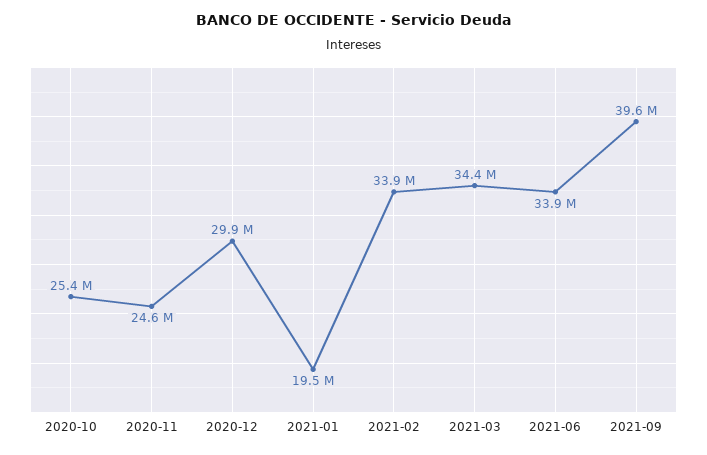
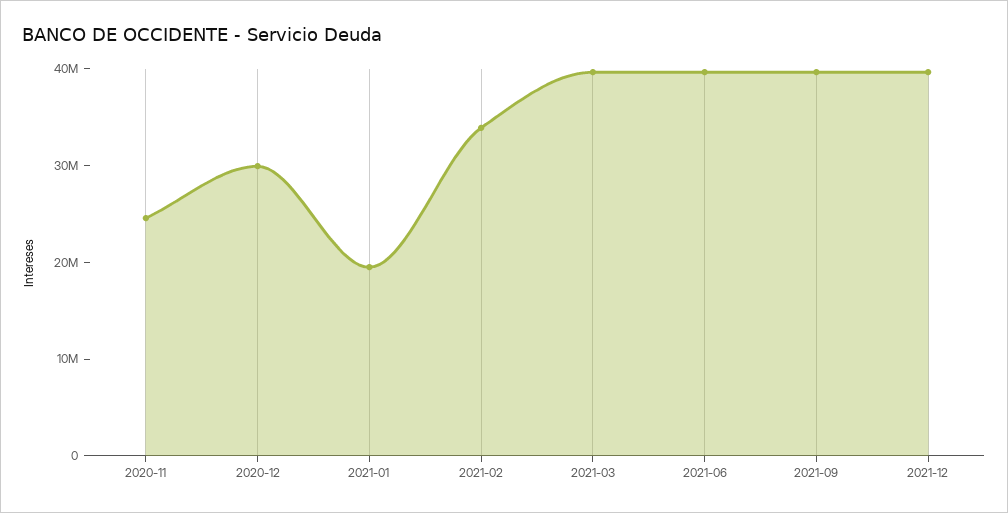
2020-10: 25400000 -> none
2021-03: 34400000 -> 40000000
2021-06: 33900000 -> 40000000
2021-12: none -> 40000000

